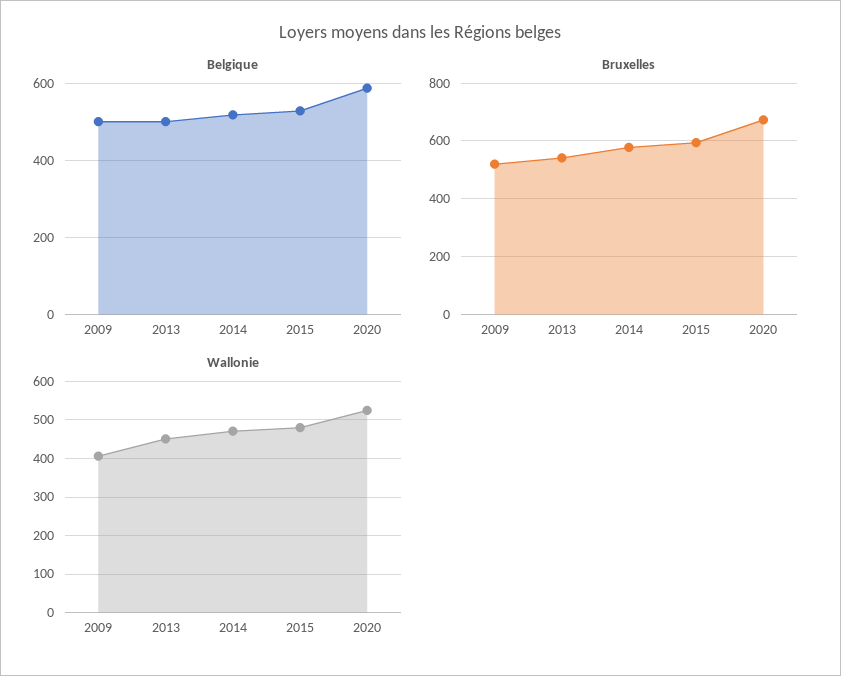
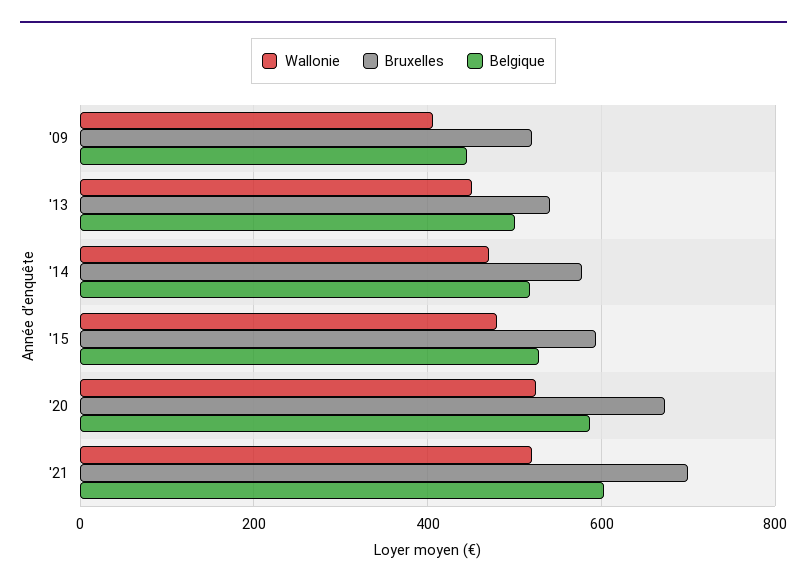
Belgique, 2009: 500 -> 440
Wallonie, '21: none -> 520
Bruxelles, '21: none -> 700
Belgique, '21: none -> 600

